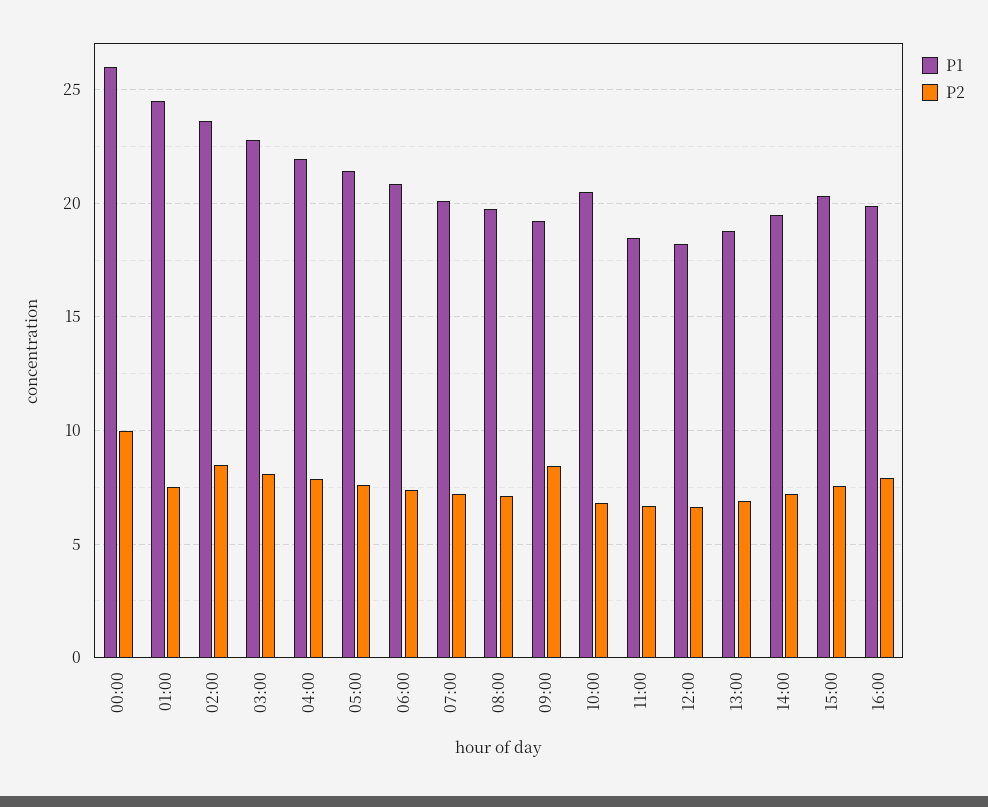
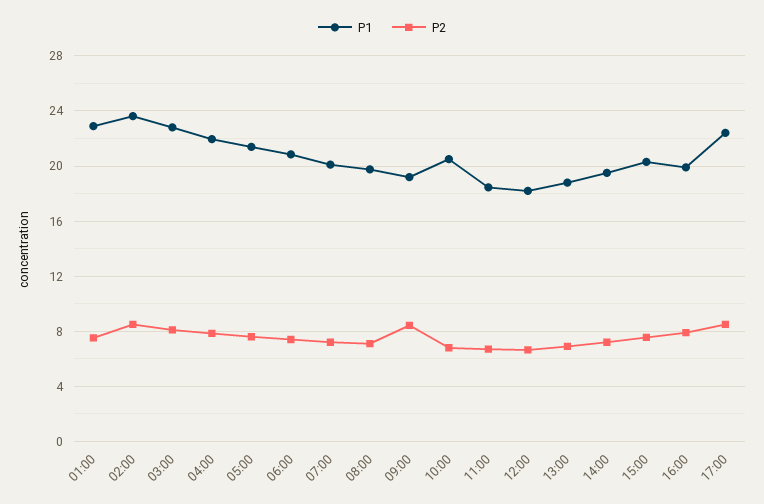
P1, 00:00: 26 -> none
P2, 00:00: 10 -> none
P1, 01:00: 24.5 -> 23
P1, 17:00: none -> 22.5
P2, 17:00: none -> 8.5

